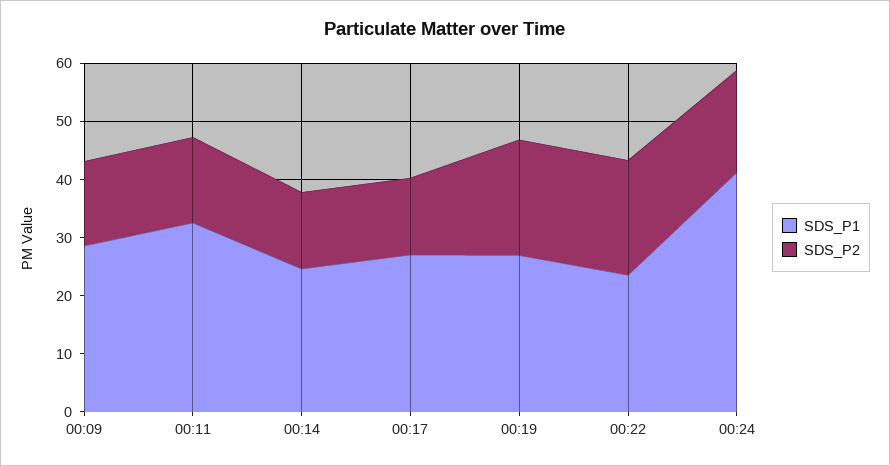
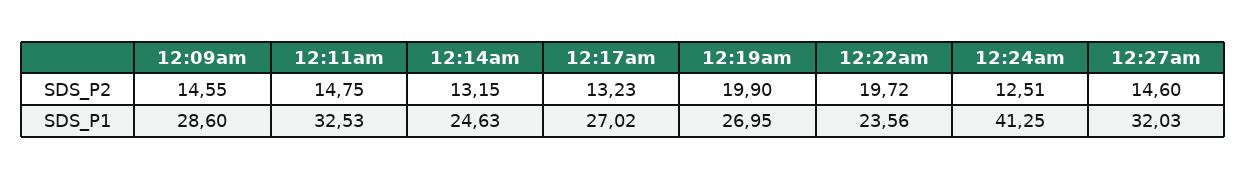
SDS_P2, 00:24: 18 -> 12.51
SDS_P2, 12:27am: none -> 14.6
SDS_P1, 12:27am: none -> 32.03

